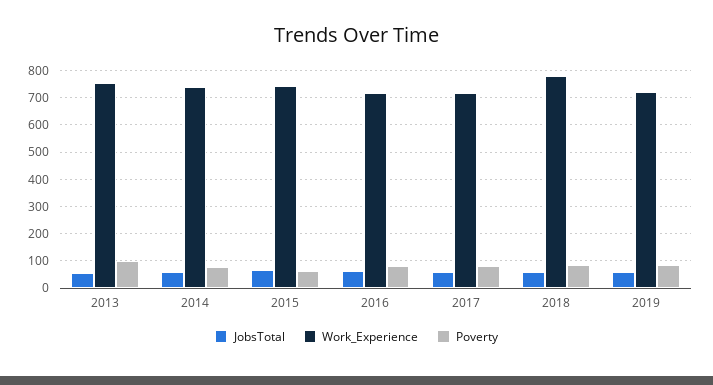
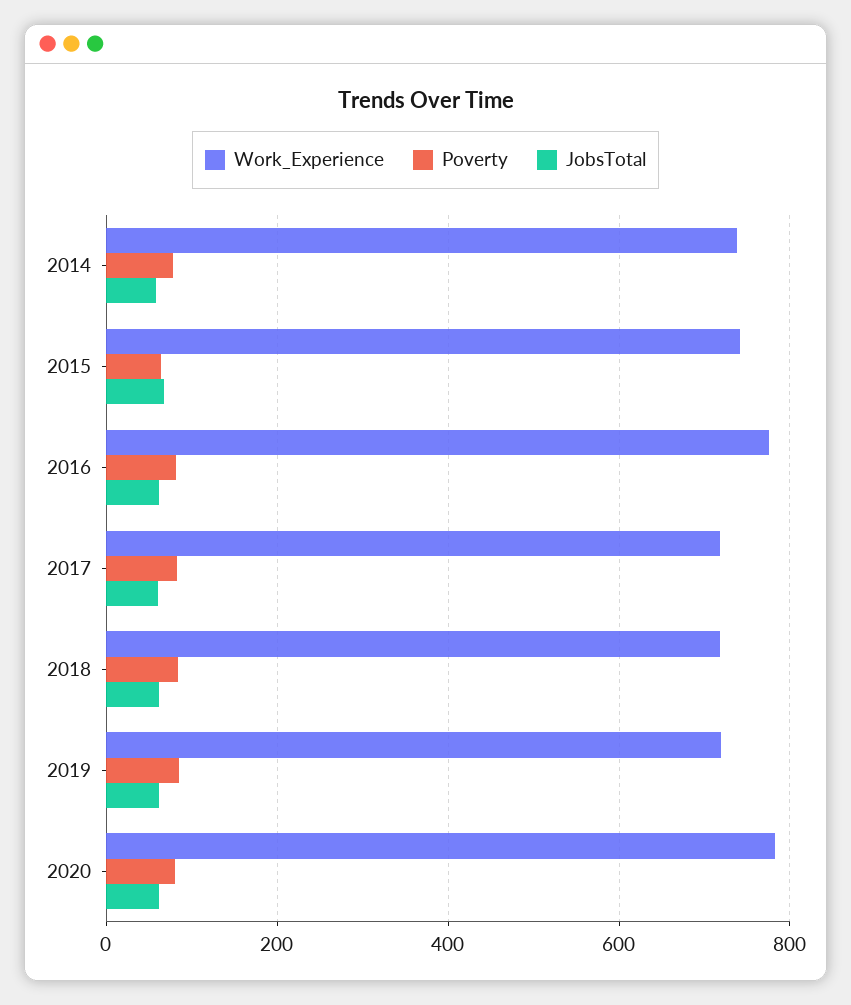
JobsTotal, 2013: 50 -> none
Work_Experience, 2013: 750 -> none
Poverty, 2013: 100 -> none
Work_Experience, 2016: 725 -> 780
Work_Experience, 2018: 775 -> 720
Work_Experience, 2020: none -> 780
Poverty, 2020: none -> 80
JobsTotal, 2020: none -> 60

